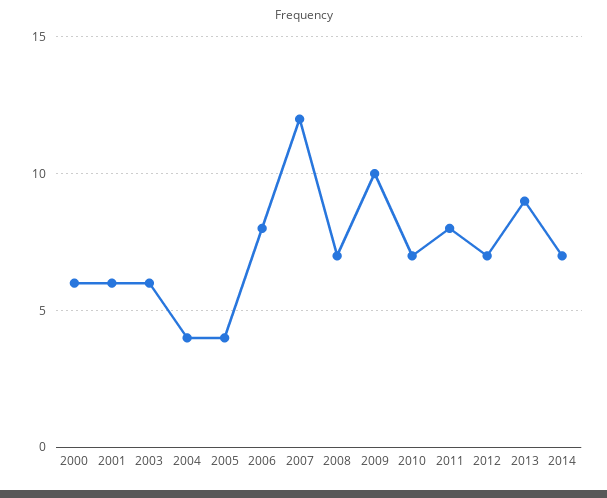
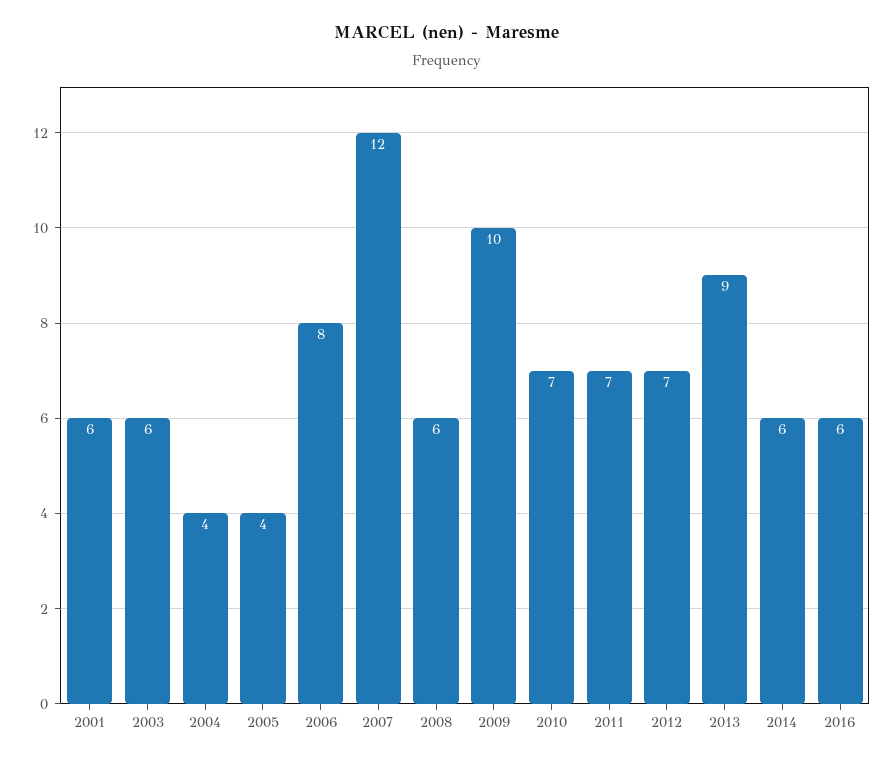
2000: 6 -> none
2008: 7 -> 6
2011: 8 -> 7
2014: 7 -> 6
2016: none -> 6

